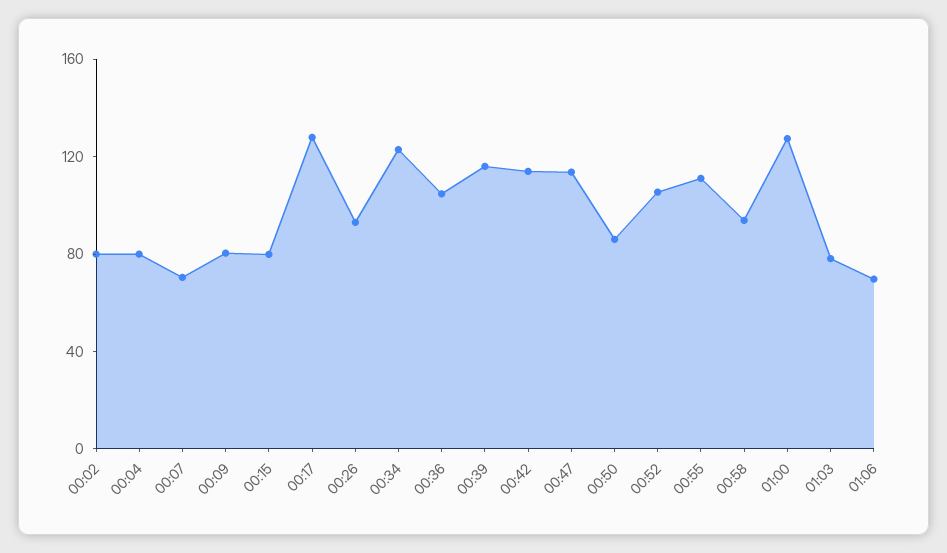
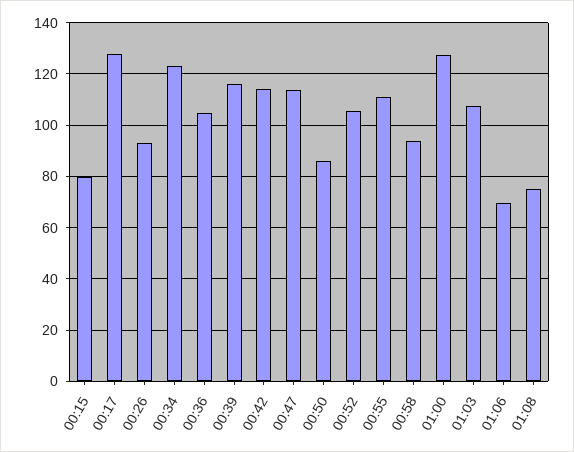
00:02: 80 -> none
00:04: 80 -> none
00:07: 70 -> none
00:09: 80 -> none
01:03: 80 -> 107.5
01:08: none -> 75

